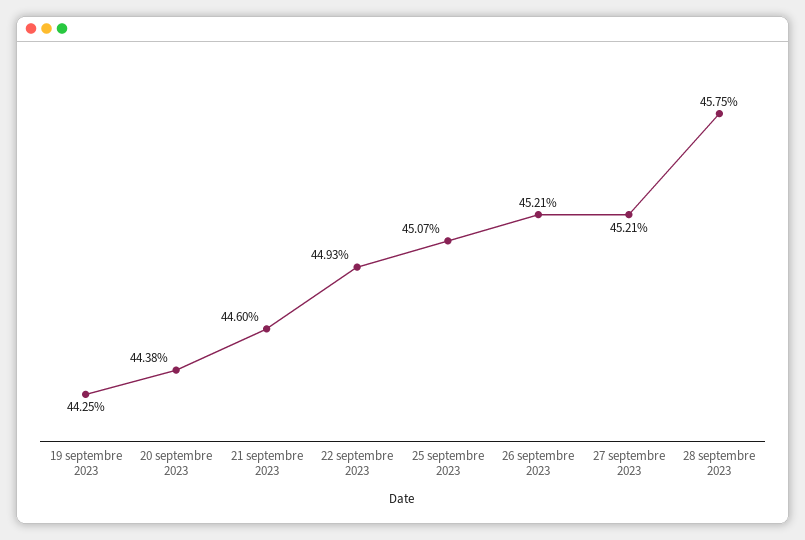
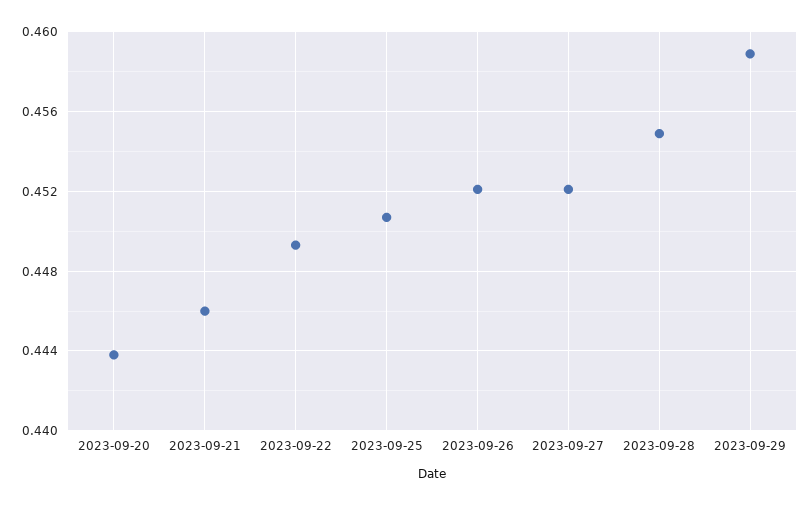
19 septembre 2023: 0.4425 -> none
28 septembre 2023: 0.4575 -> 0.455
2023-09-29: none -> 0.459

